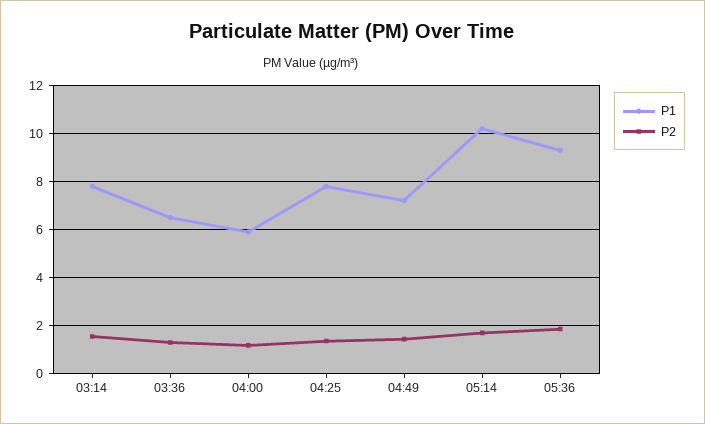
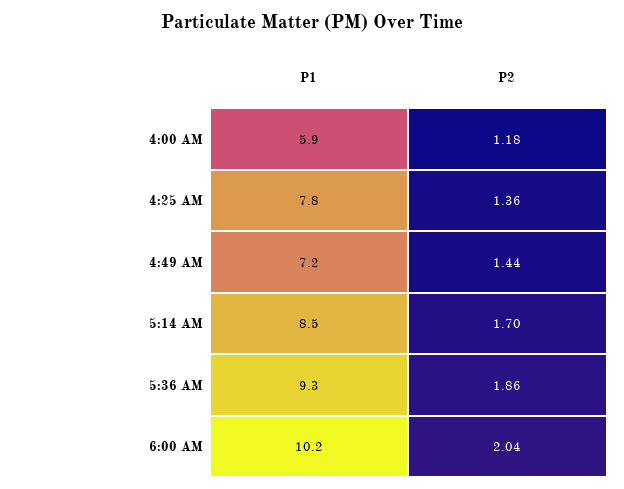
P1, 03:14: 7.75 -> none
P2, 03:14: 1.5 -> none
P1, 03:36: 6.5 -> none
P2, 03:36: 1.25 -> none
P1, 05:14: 10.25 -> 8.5
P1, 6:00 AM: none -> 10.2
P2, 6:00 AM: none -> 2.04

